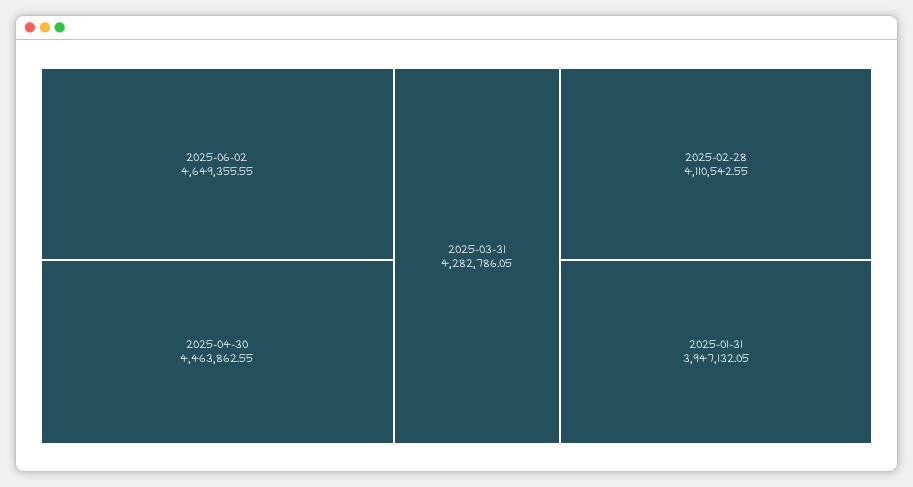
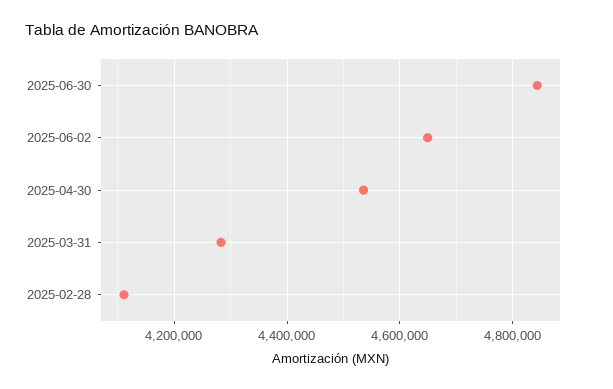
2025-04-30: 4463862.55 -> 4540000
2025-01-31: 3947132.05 -> none
2025-06-30: none -> 4840000

